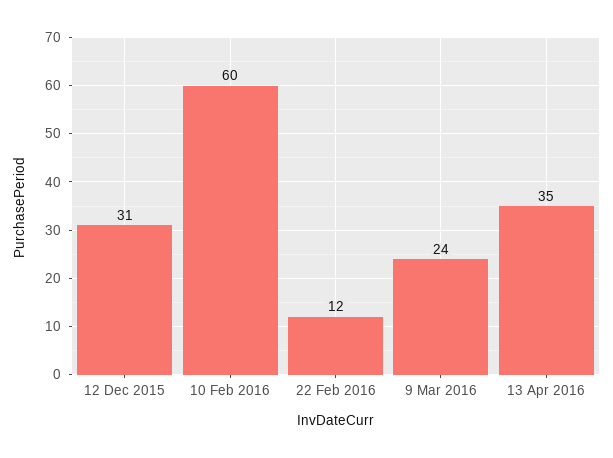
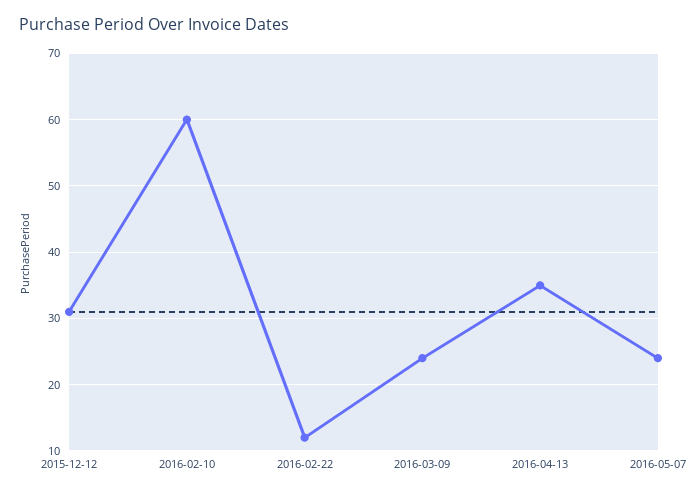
2016-05-07: none -> 24

